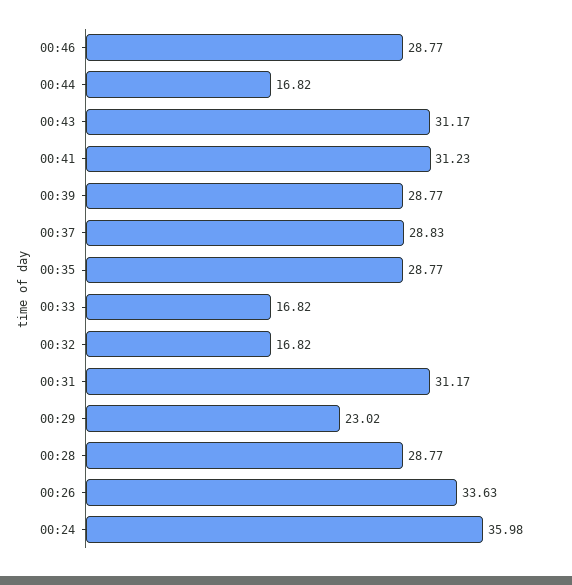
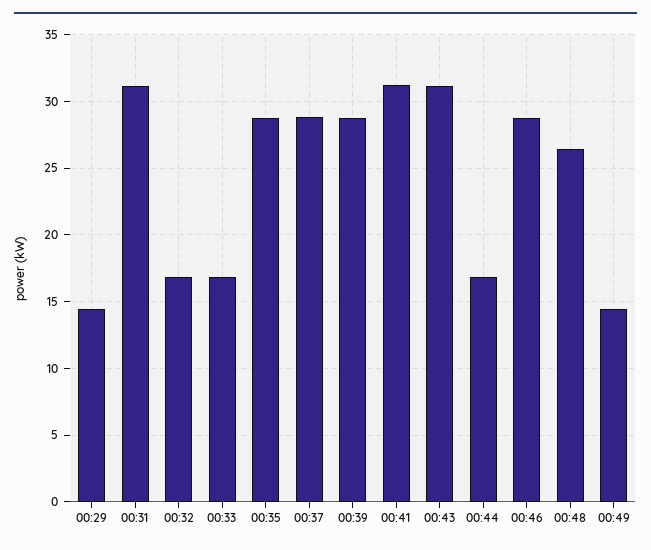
00:29: 23.02 -> 14.5
00:28: 28.77 -> none
00:26: 33.63 -> none
00:24: 35.98 -> none
00:48: none -> 26.5
00:49: none -> 14.5

